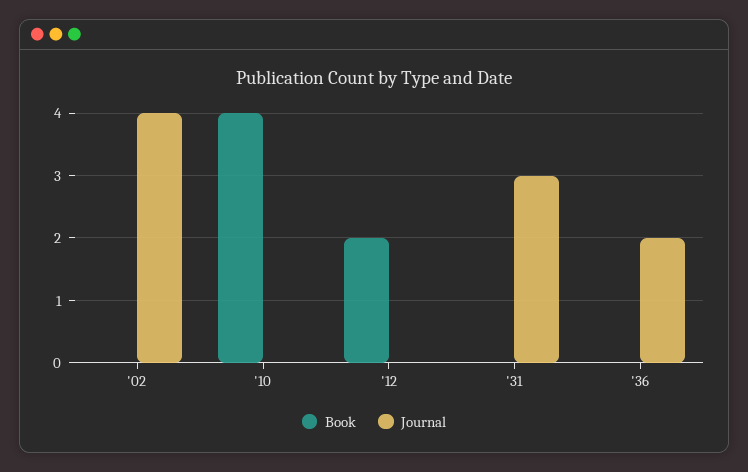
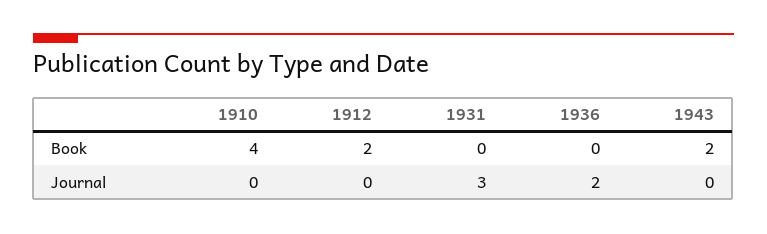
Book, '02: 0 -> none
Journal, '02: 4 -> none
Book, 1943: none -> 2
Journal, 1943: none -> 0

